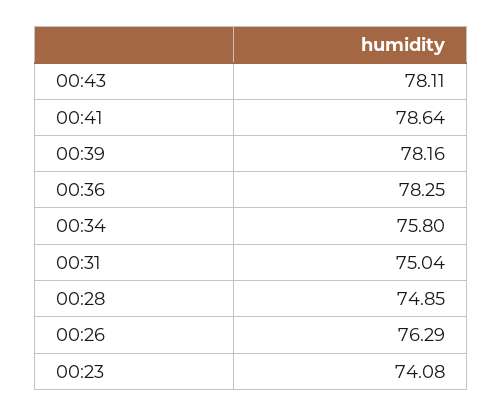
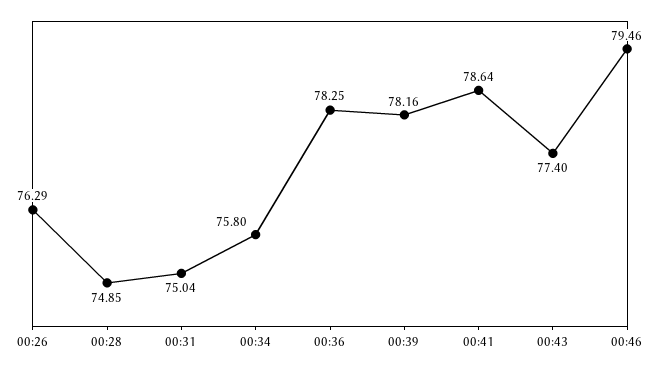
00:43: 78.11 -> 77.4
00:23: 74.08 -> none
00:46: none -> 79.46

